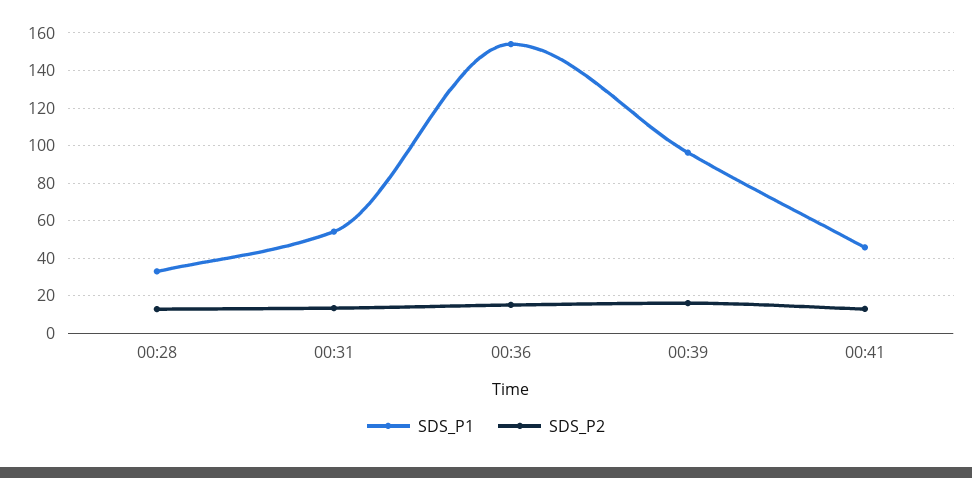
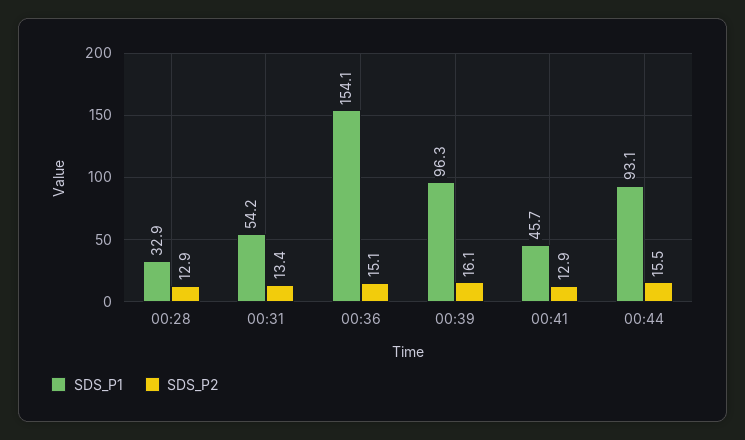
SDS_P1, 00:44: none -> 93.1
SDS_P2, 00:44: none -> 15.5

